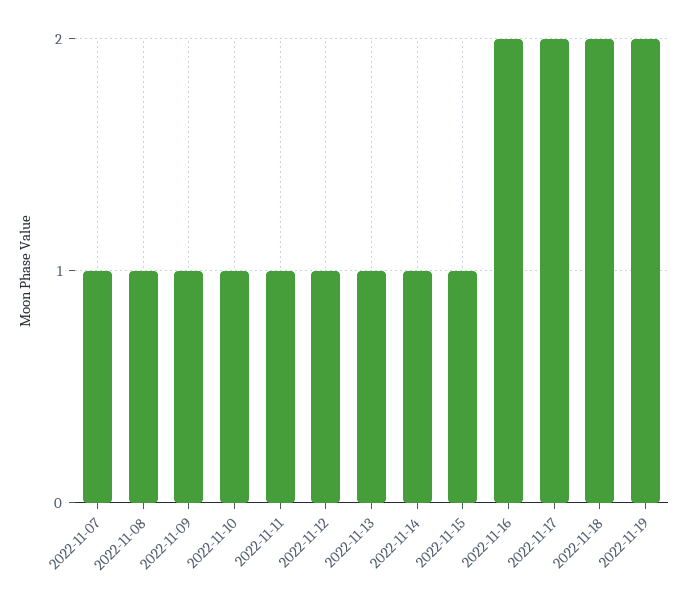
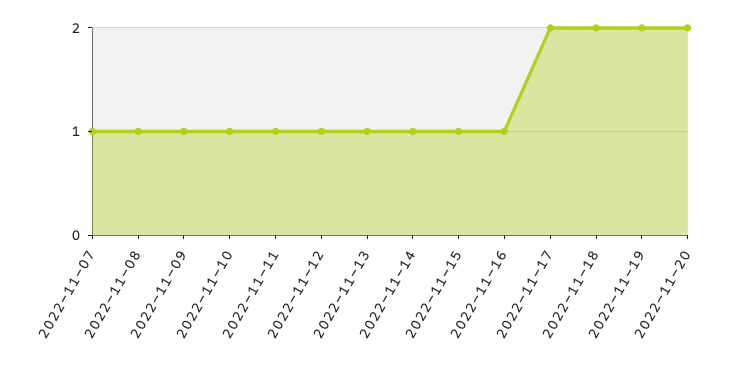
2022-11-16: 2 -> 1
2022-11-20: none -> 2

